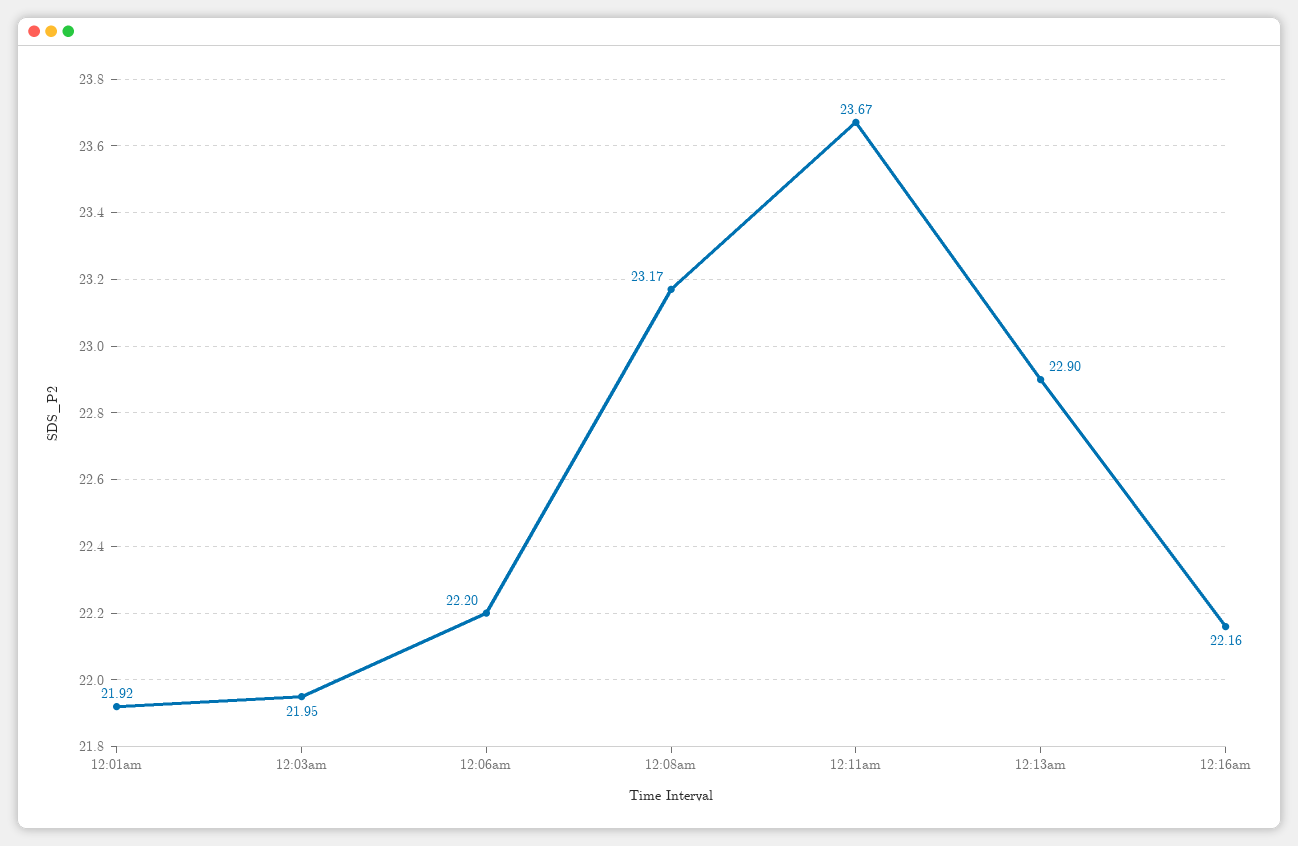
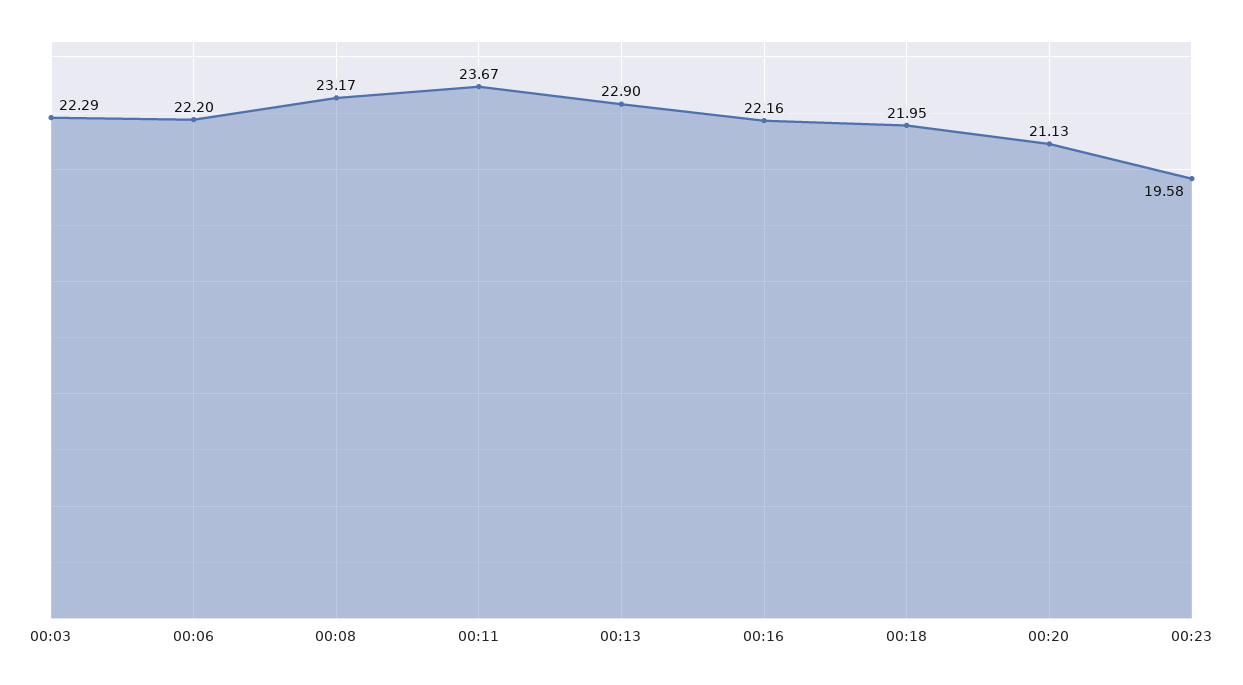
12:01am: 21.92 -> none
12:03am: 21.95 -> 22.29
00:18: none -> 21.95
00:20: none -> 21.13
00:23: none -> 19.58

